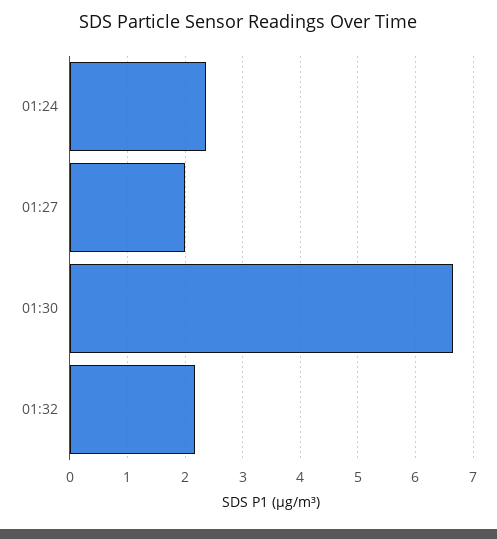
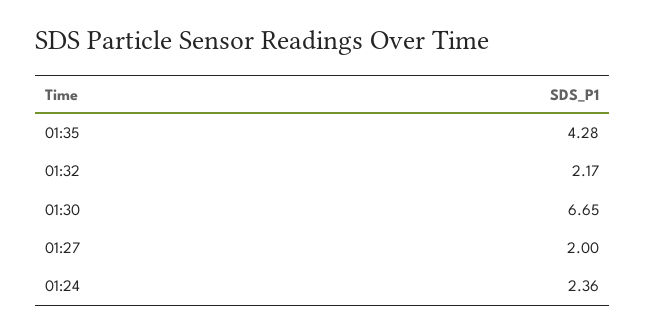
01:35: none -> 4.28

